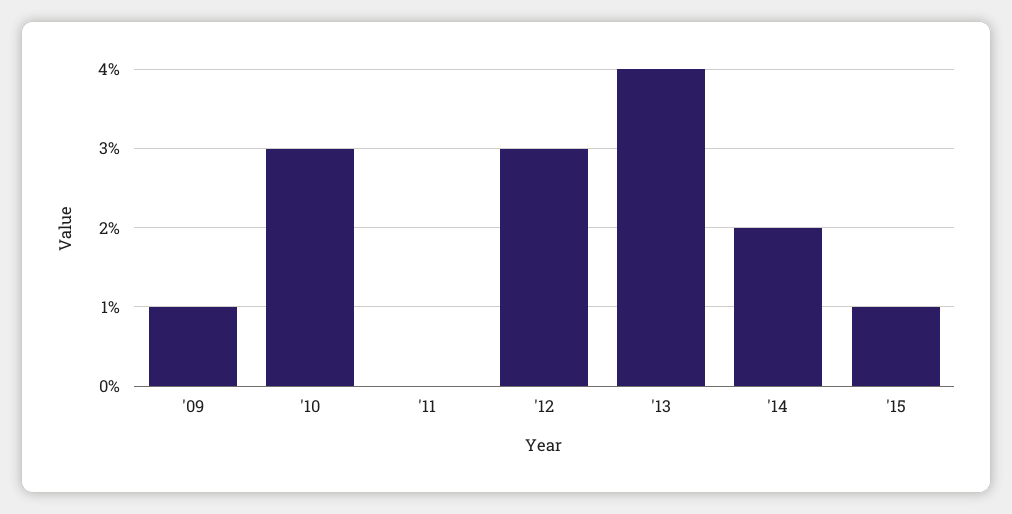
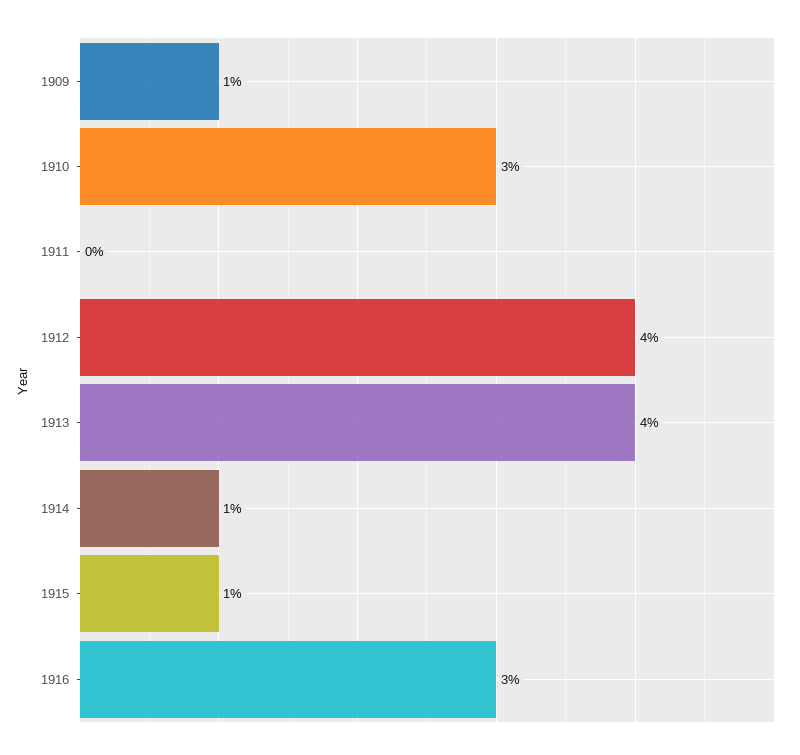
'12: 3 -> 4
'14: 2 -> 1
1916: none -> 3

